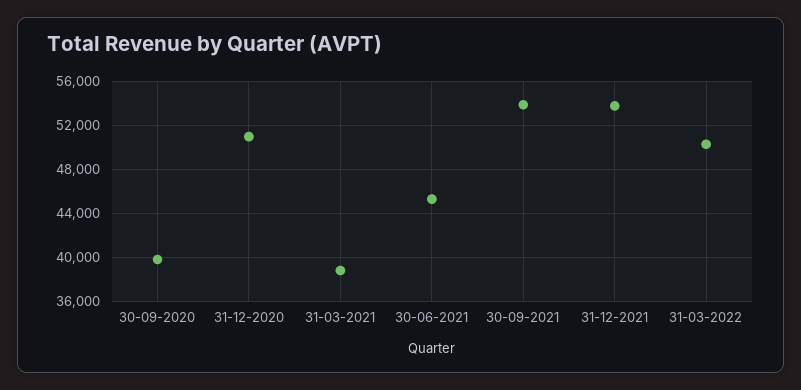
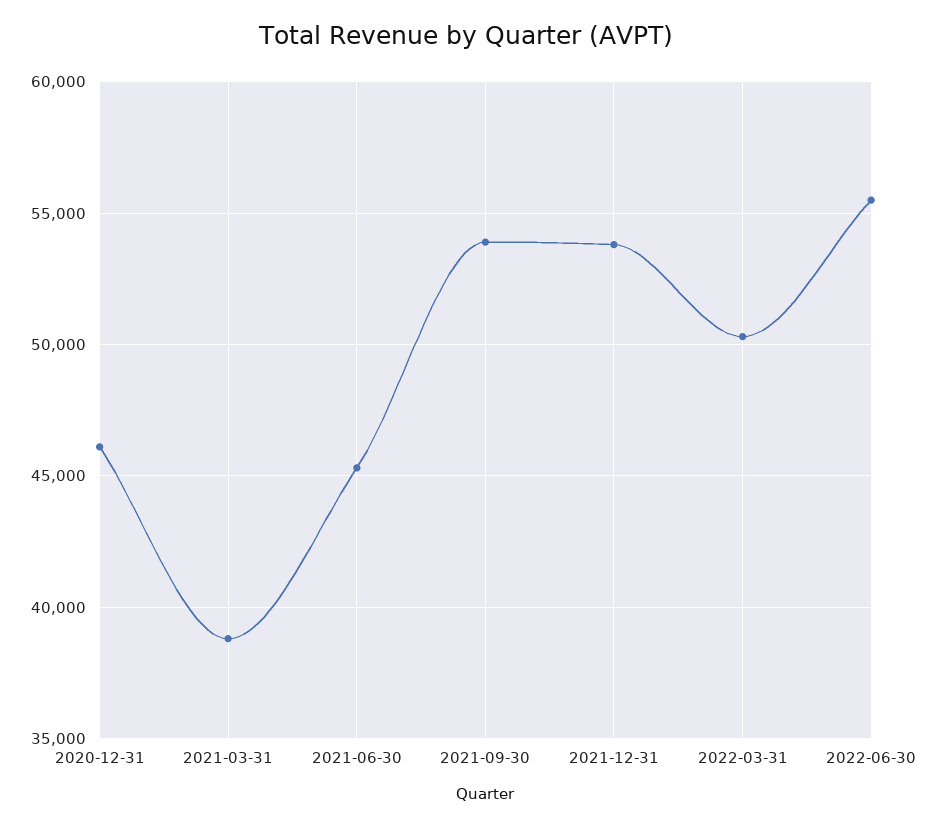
30-09-2020: 40000 -> none
31-12-2020: 51000 -> 46000
2022-06-30: none -> 55500

